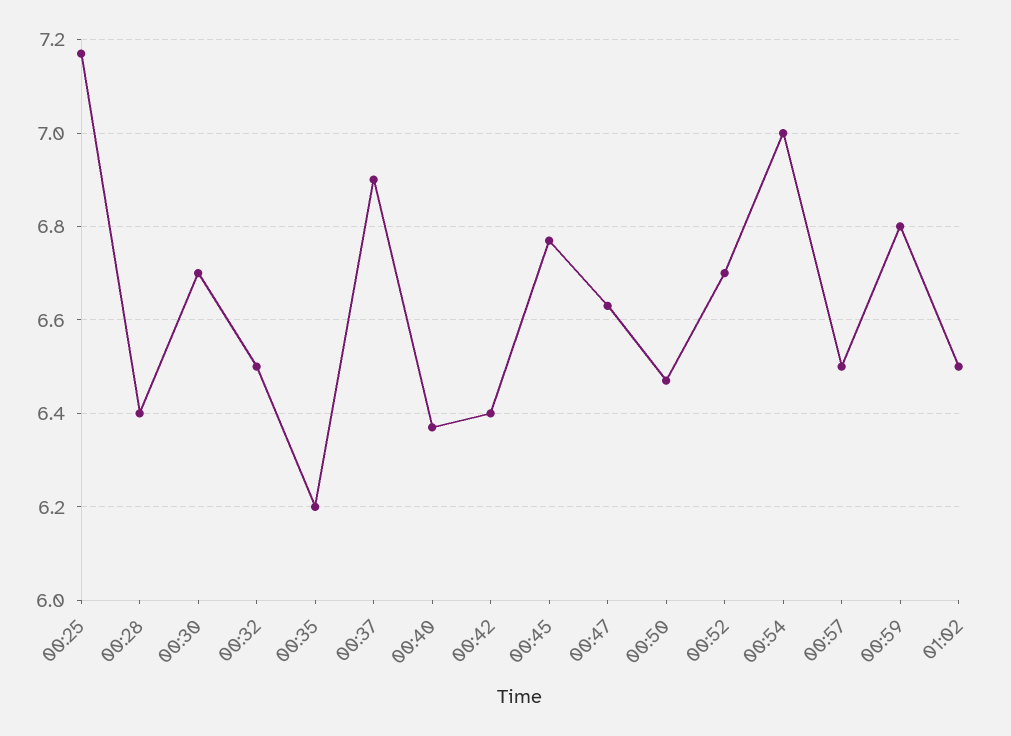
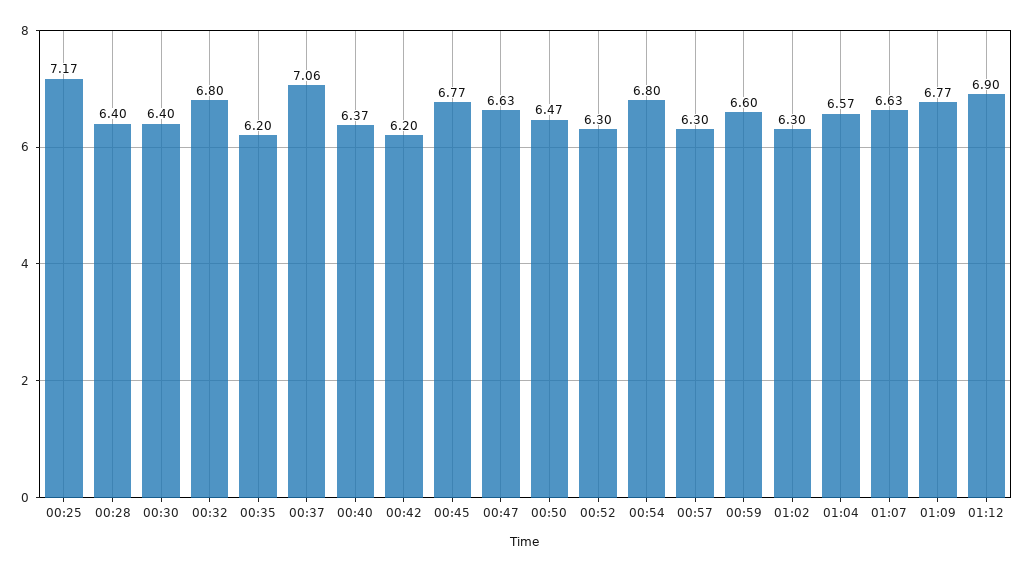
00:30: 6.7 -> 6.4
00:32: 6.5 -> 6.8
00:37: 6.9 -> 7.06
00:42: 6.4 -> 6.2
00:52: 6.7 -> 6.3
00:54: 7 -> 6.8
00:57: 6.5 -> 6.3
00:59: 6.8 -> 6.6
01:02: 6.5 -> 6.3
01:04: none -> 6.57
01:07: none -> 6.63
01:09: none -> 6.77
01:12: none -> 6.9

